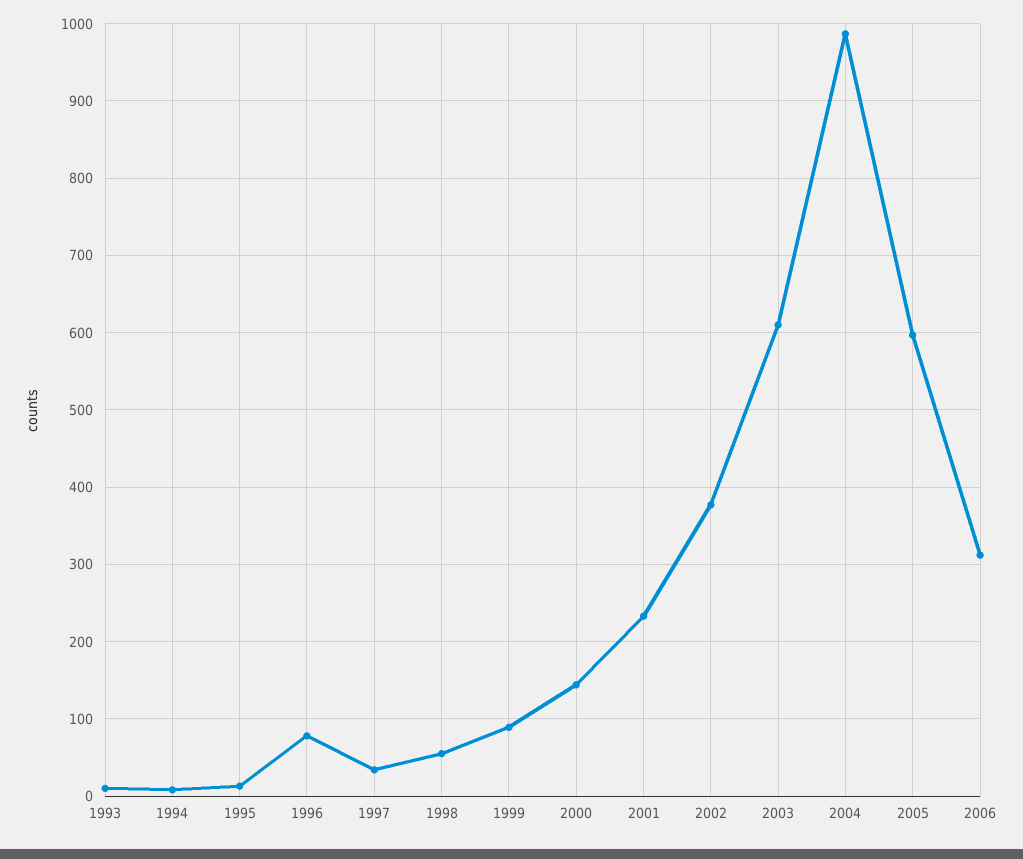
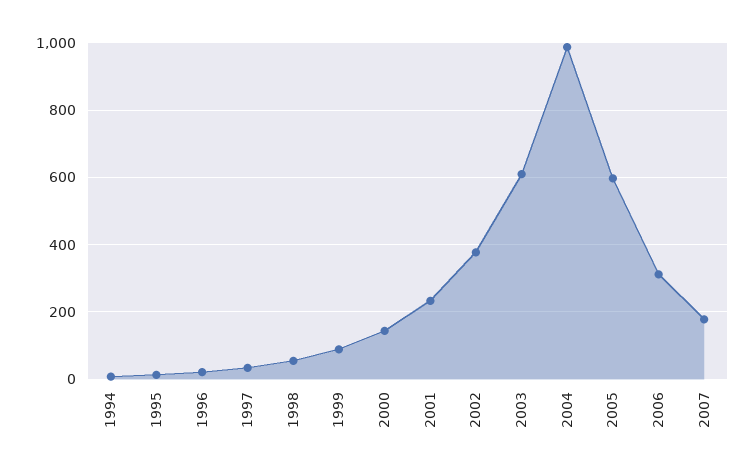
1993: 10 -> none
1996: 80 -> 20
2007: none -> 180

